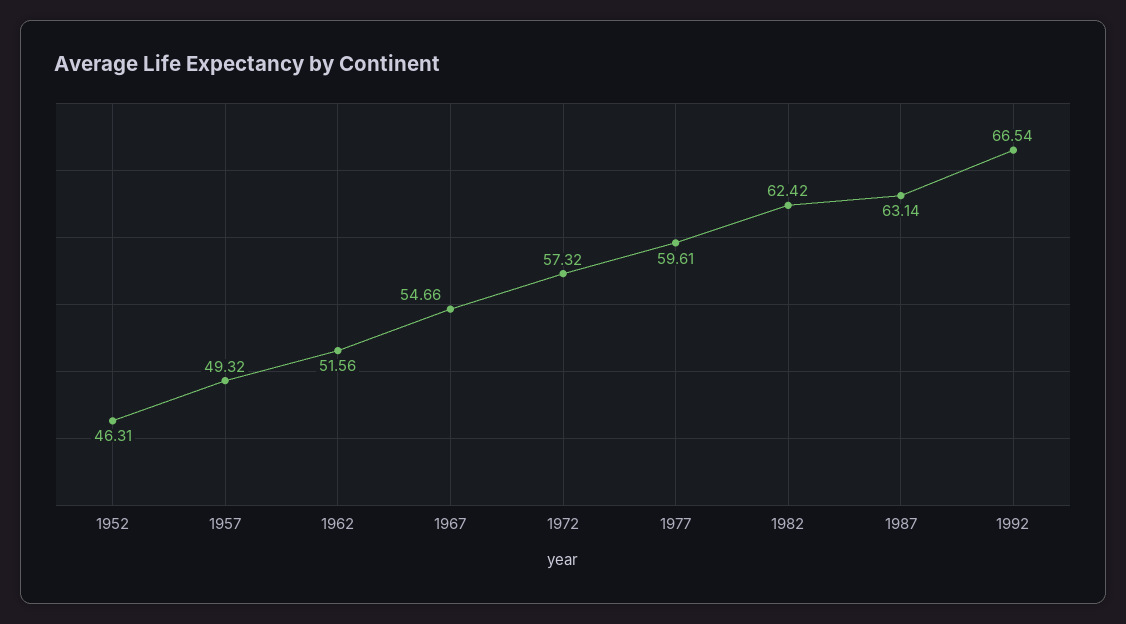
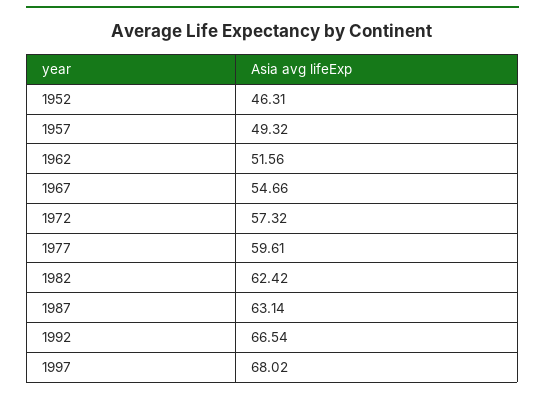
1997: none -> 68.02

